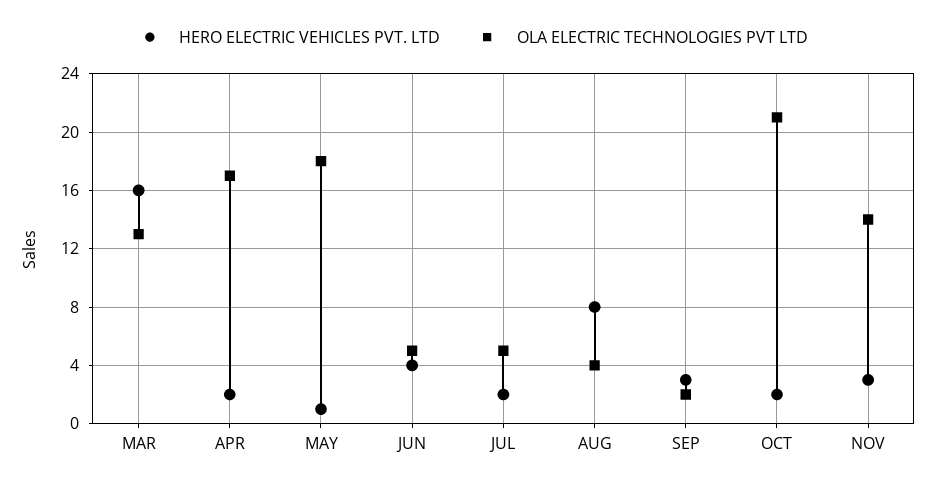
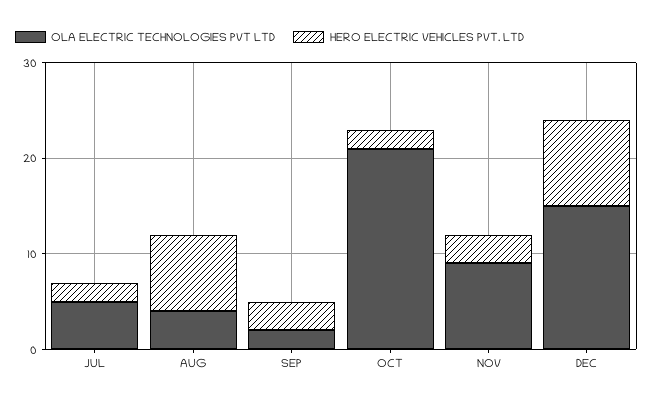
HERO ELECTRIC VEHICLES PVT. LTD, MAR: 16 -> none
OLA ELECTRIC TECHNOLOGIES PVT LTD, MAR: 13 -> none
HERO ELECTRIC VEHICLES PVT. LTD, APR: 2 -> none
OLA ELECTRIC TECHNOLOGIES PVT LTD, APR: 17 -> none
HERO ELECTRIC VEHICLES PVT. LTD, MAY: 1 -> none
OLA ELECTRIC TECHNOLOGIES PVT LTD, MAY: 18 -> none
HERO ELECTRIC VEHICLES PVT. LTD, JUN: 4 -> none
OLA ELECTRIC TECHNOLOGIES PVT LTD, JUN: 5 -> none
OLA ELECTRIC TECHNOLOGIES PVT LTD, NOV: 14 -> 9
OLA ELECTRIC TECHNOLOGIES PVT LTD, DEC: none -> 15
HERO ELECTRIC VEHICLES PVT. LTD, DEC: none -> 9

